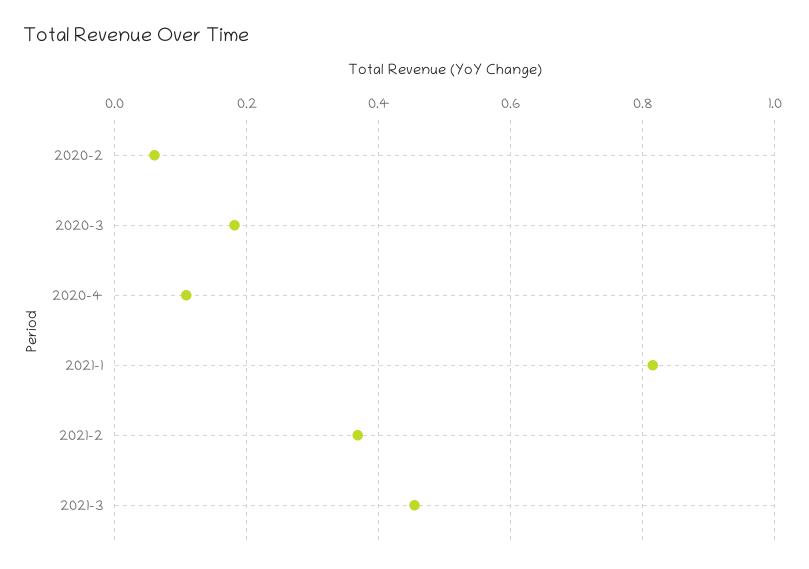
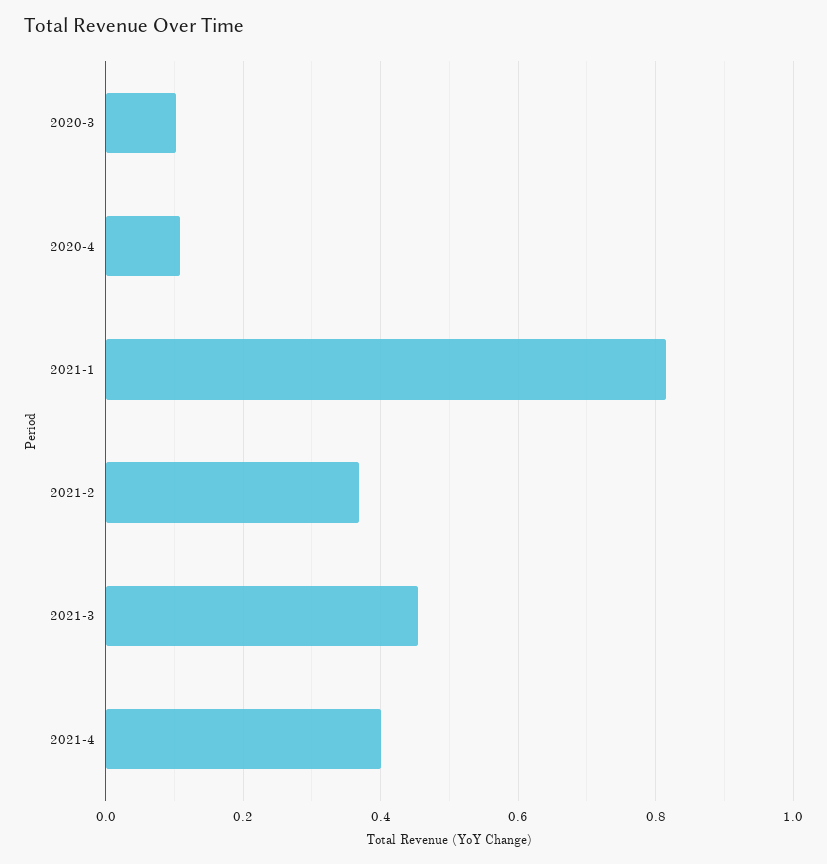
2020-2: 0.06 -> none
2020-3: 0.18 -> 0.1
2021-4: none -> 0.4

